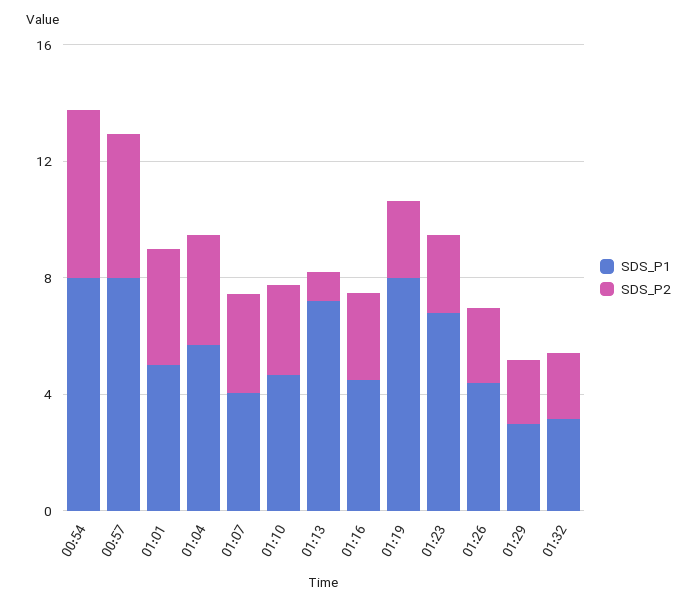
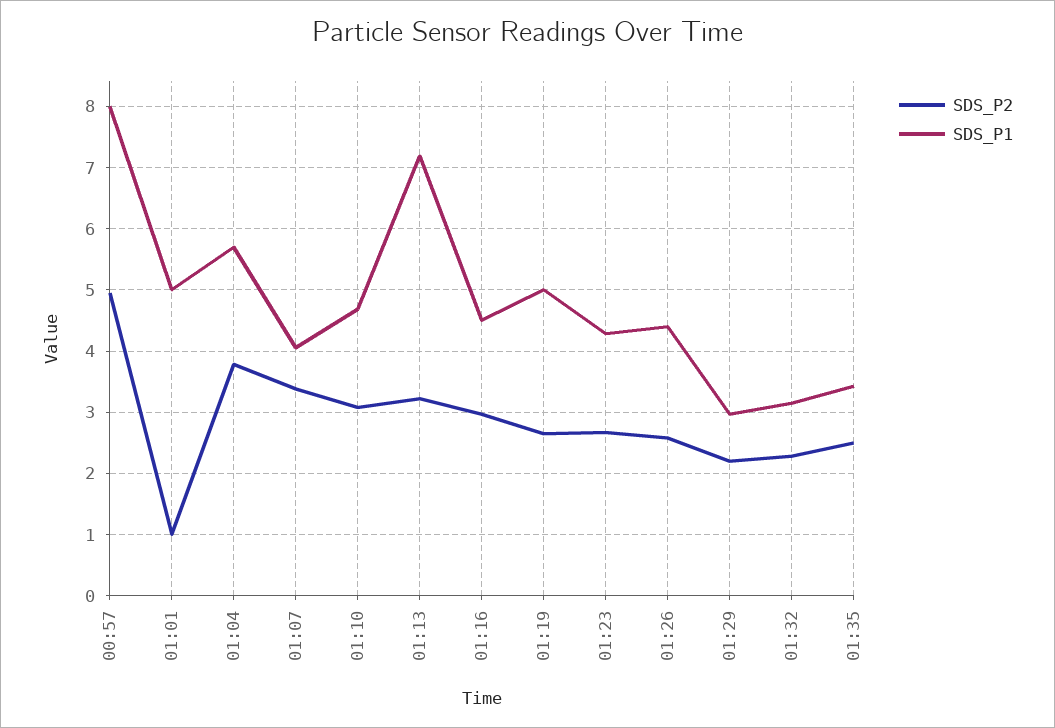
SDS_P1, 00:54: 8 -> none
SDS_P2, 00:54: 6 -> none
SDS_P2, 01:01: 4 -> 1
SDS_P2, 01:13: 1 -> 3.2
SDS_P1, 01:19: 8 -> 5
SDS_P1, 01:23: 7 -> 4.3
SDS_P2, 01:35: none -> 2.5
SDS_P1, 01:35: none -> 3.4

